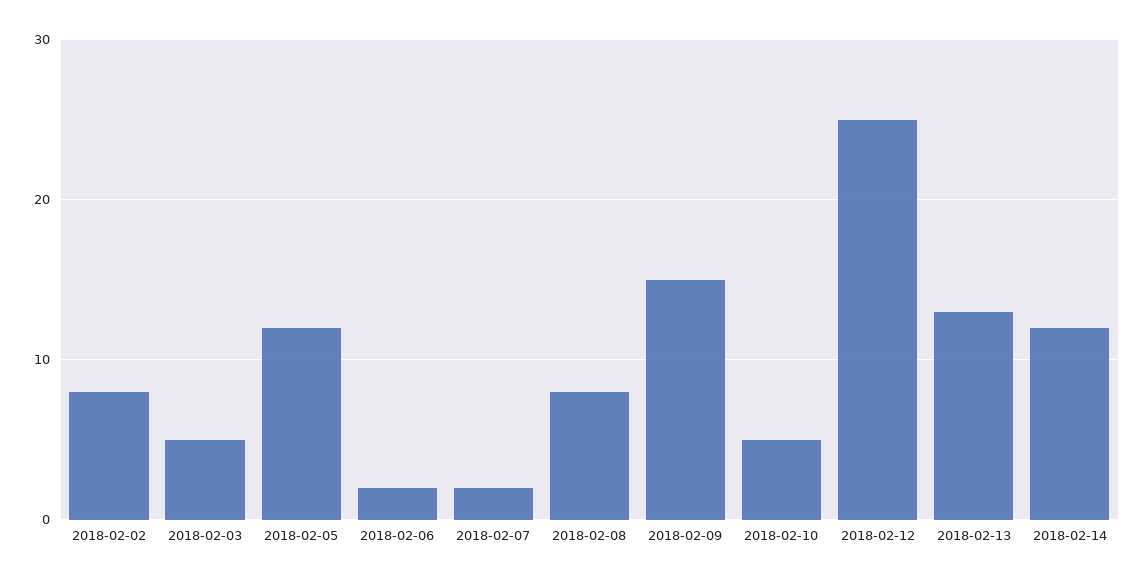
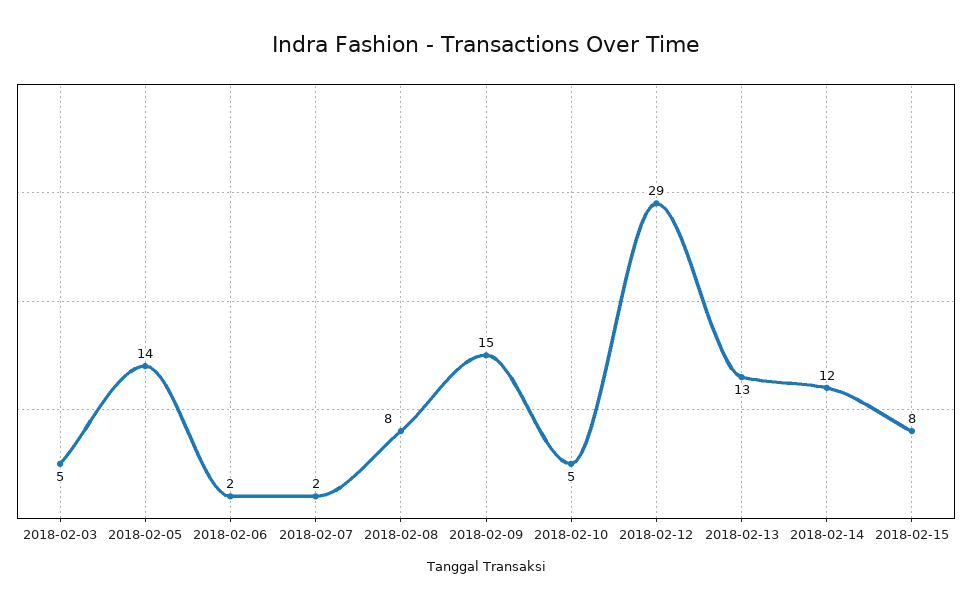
2018-02-02: 8 -> none
2018-02-05: 12 -> 14
2018-02-12: 25 -> 29
2018-02-15: none -> 8

